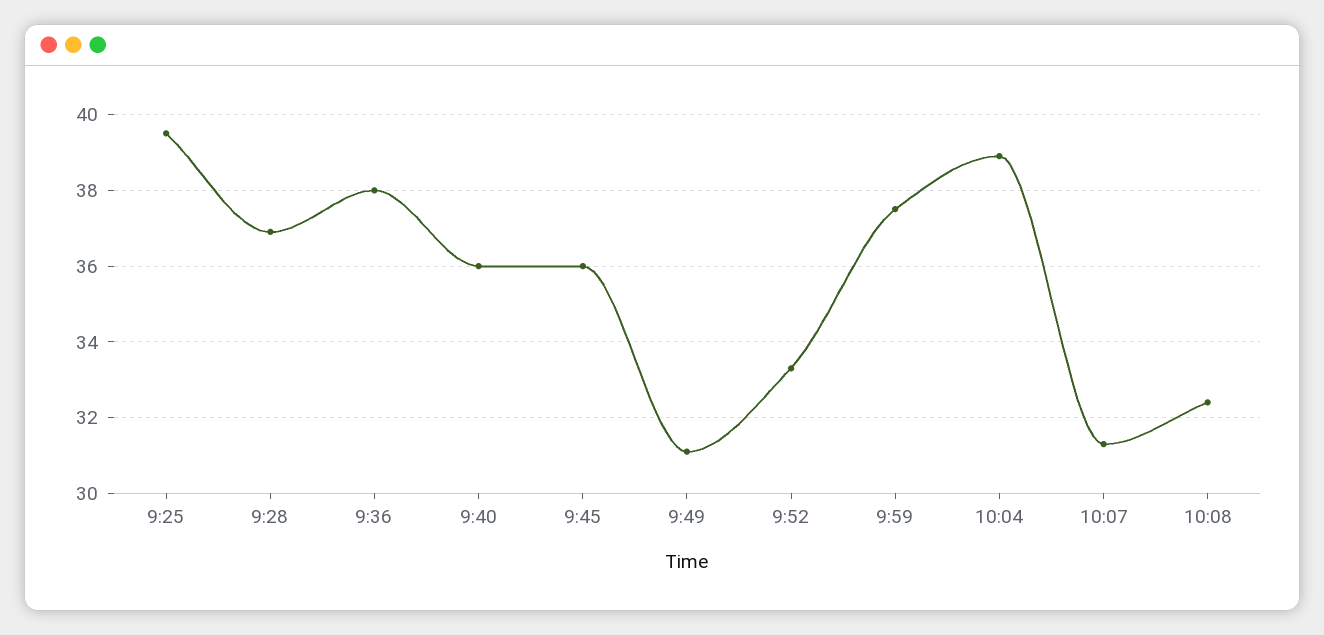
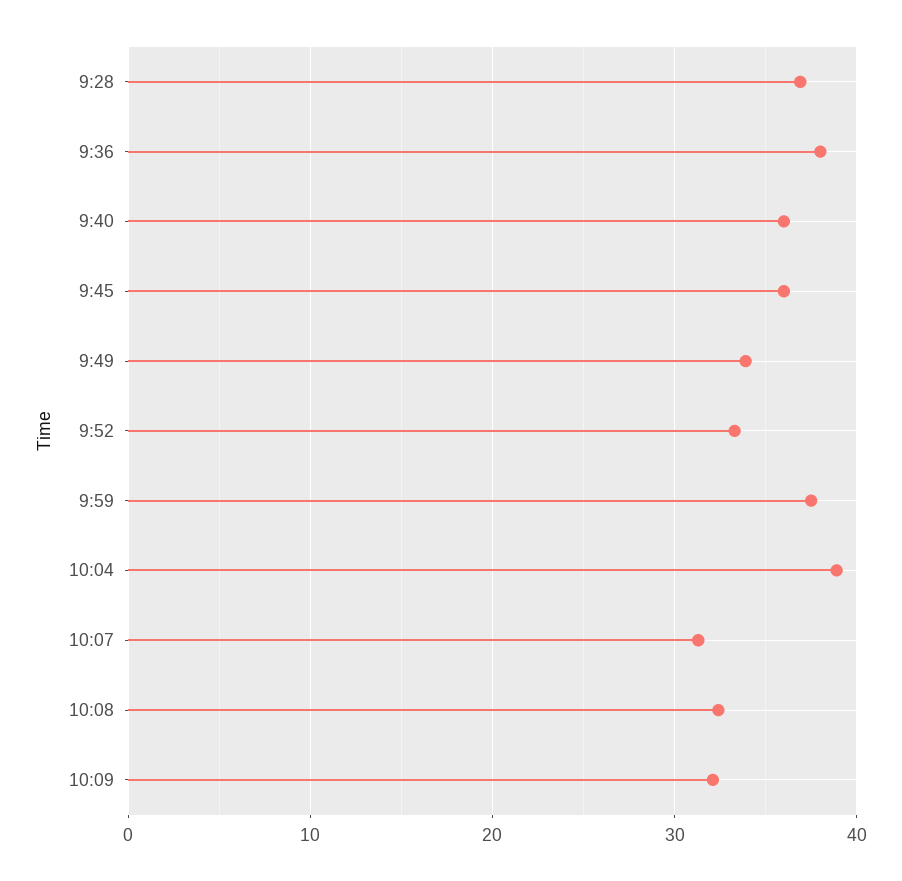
9:25: 39.5 -> none
9:49: 31 -> 34
10:09: none -> 32

